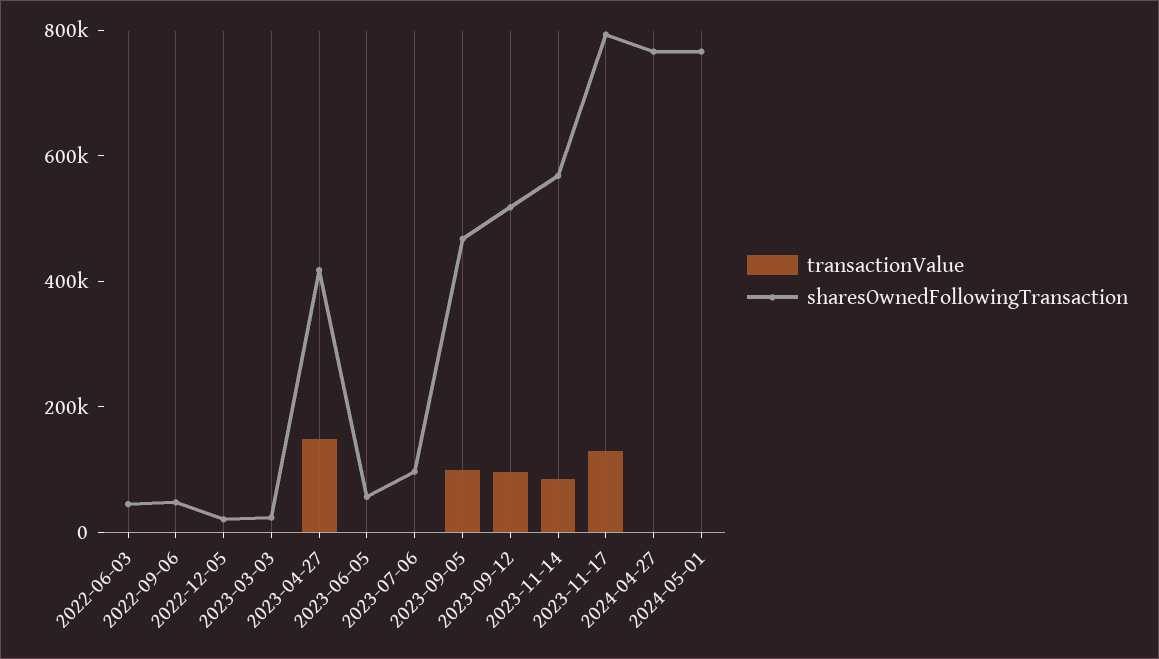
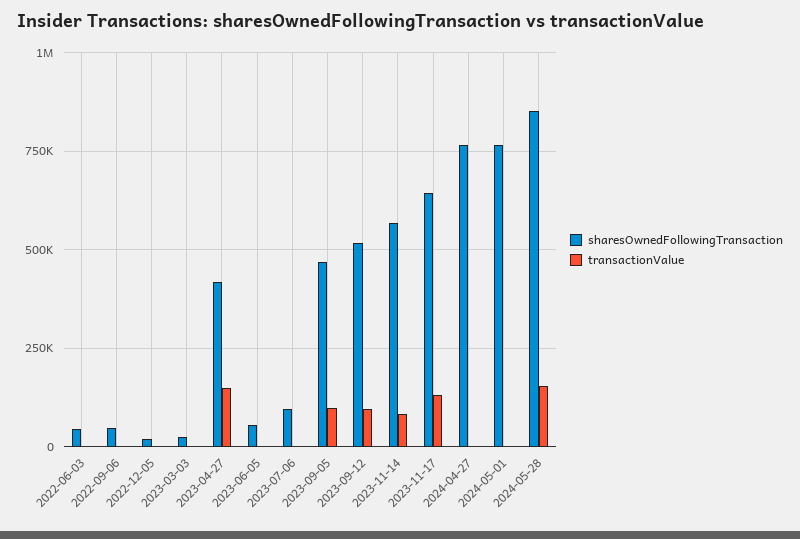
sharesOwnedFollowingTransaction, 2023-11-17: 800000 -> 650000
sharesOwnedFollowingTransaction, 2024-05-28: none -> 850000
transactionValue, 2024-05-28: none -> 150000

